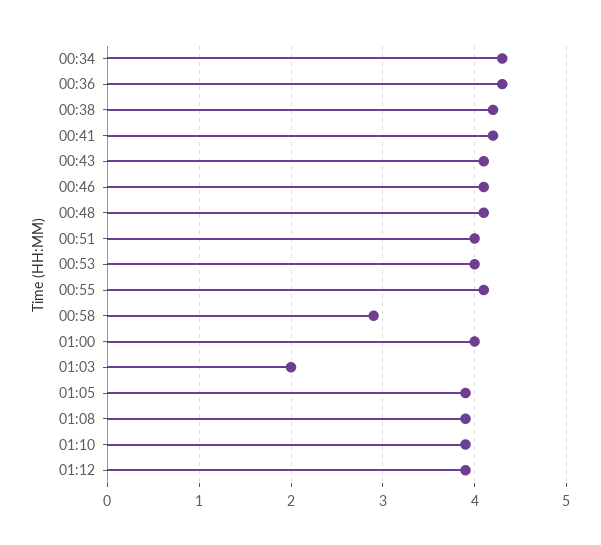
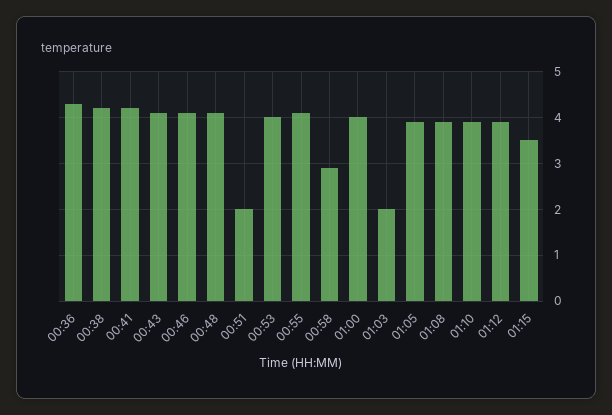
00:34: 4.3 -> none
00:51: 4 -> 2
01:15: none -> 3.5

